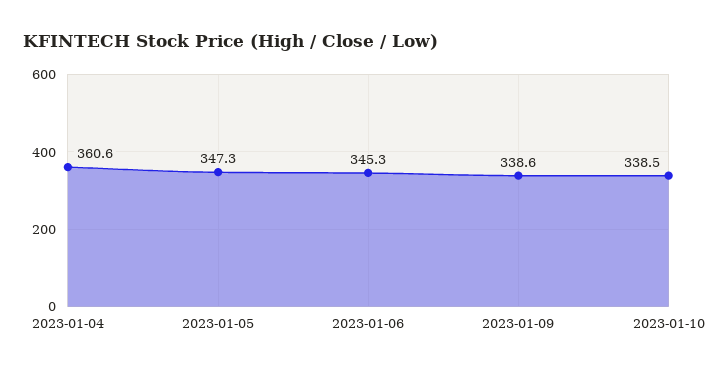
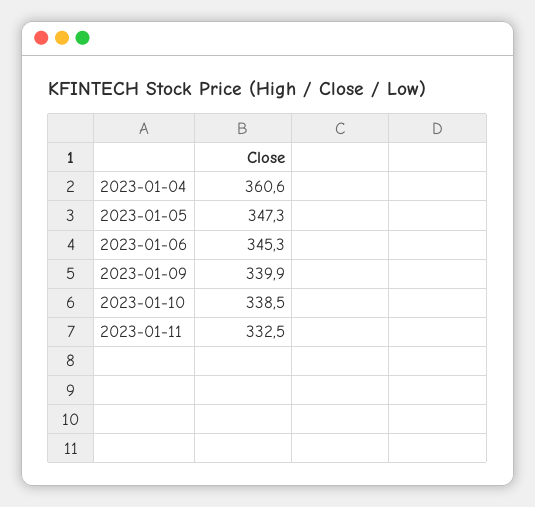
2023-01-09: 338.6 -> 339.9
2023-01-11: none -> 332.5

